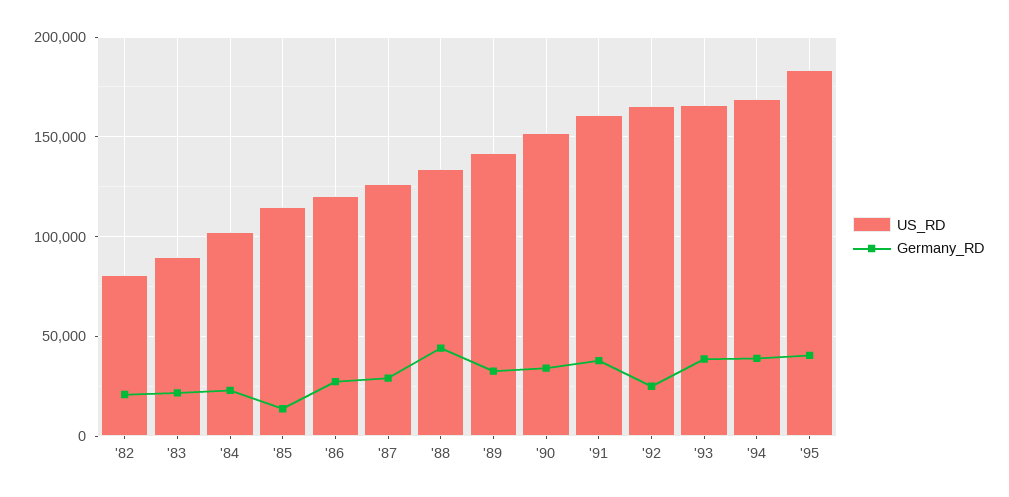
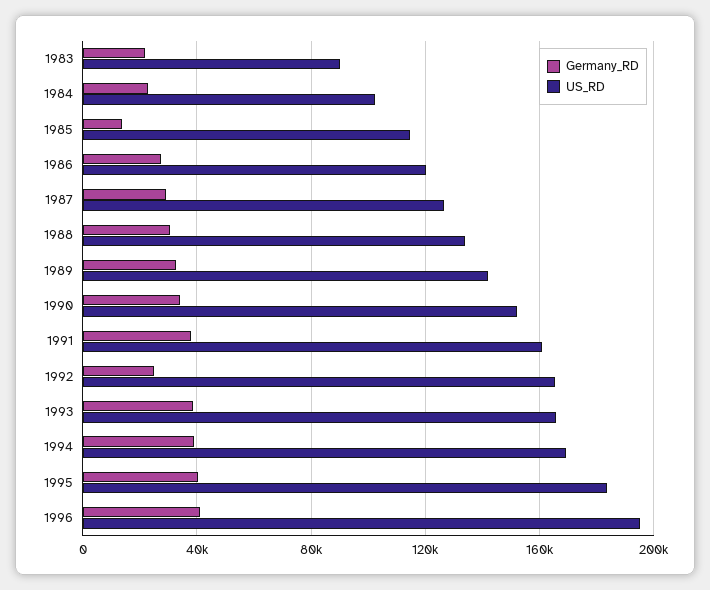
US_RD, '82: 80000 -> none
Germany_RD, '82: 20000 -> none
Germany_RD, '88: 45000 -> 30000
Germany_RD, 1996: none -> 40000
US_RD, 1996: none -> 195000

